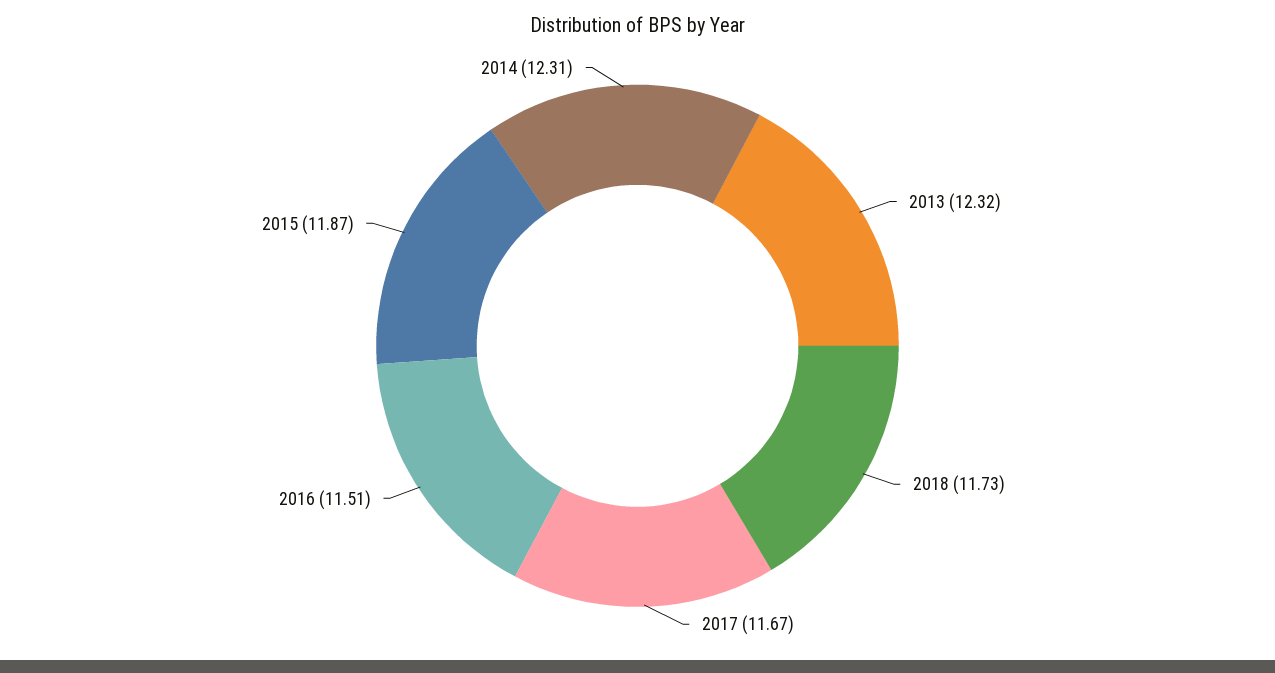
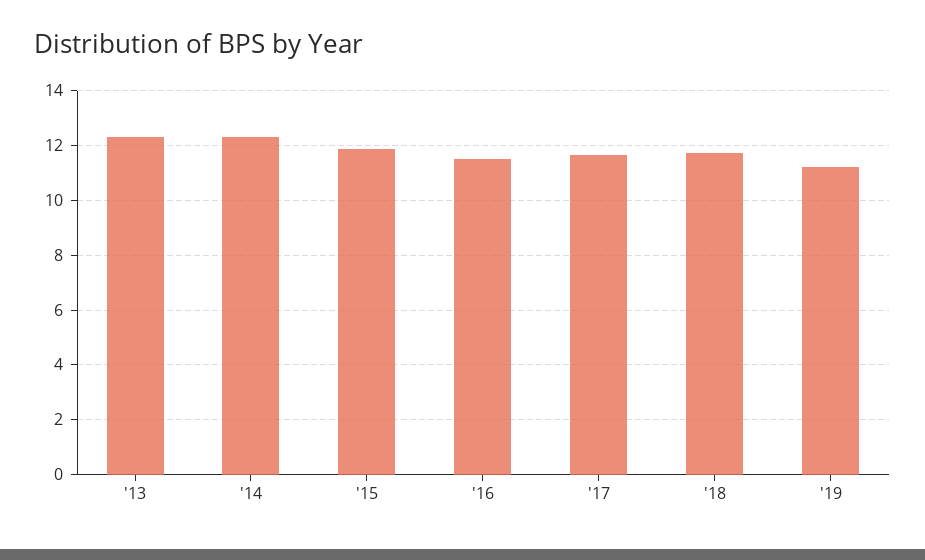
'19: none -> 11.25

